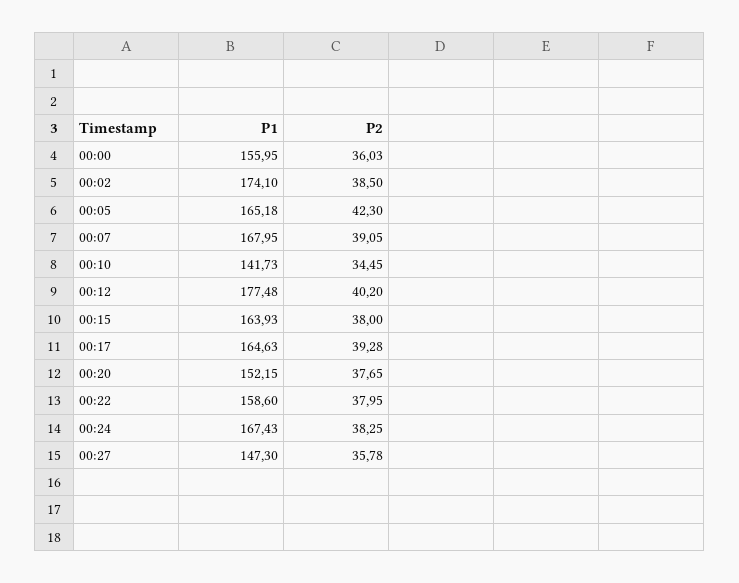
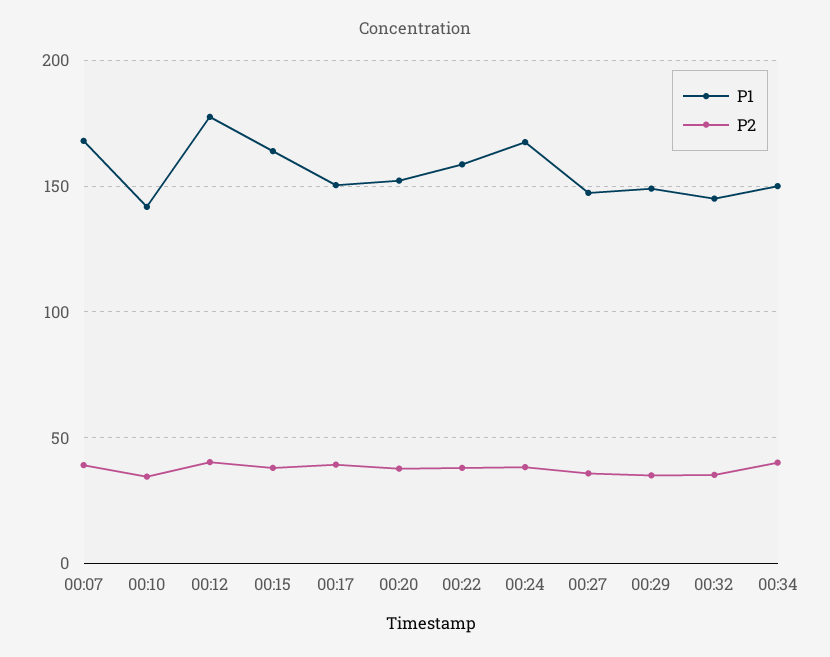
P1, 00:00: 155.95 -> none
P2, 00:00: 36.03 -> none
P1, 00:02: 174.1 -> none
P2, 00:02: 38.5 -> none
P1, 00:05: 165.18 -> none
P2, 00:05: 42.3 -> none
P1, 00:17: 164.63 -> 150
P1, 00:29: none -> 150
P2, 00:29: none -> 35
P1, 00:32: none -> 145
P2, 00:32: none -> 35
P1, 00:34: none -> 150
P2, 00:34: none -> 40

